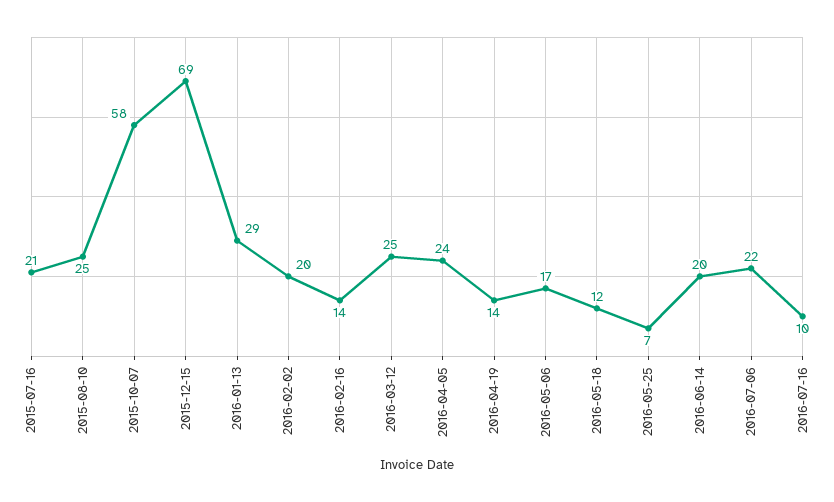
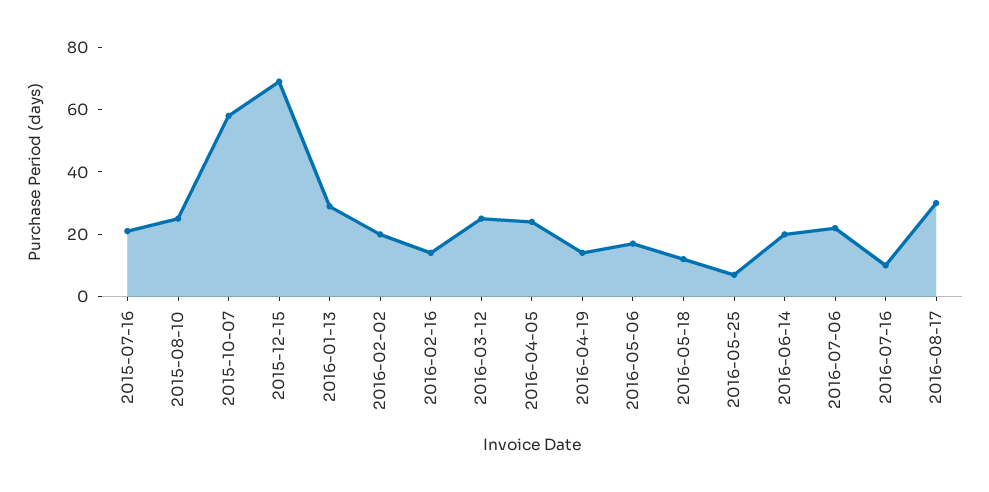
2016-08-17: none -> 30

